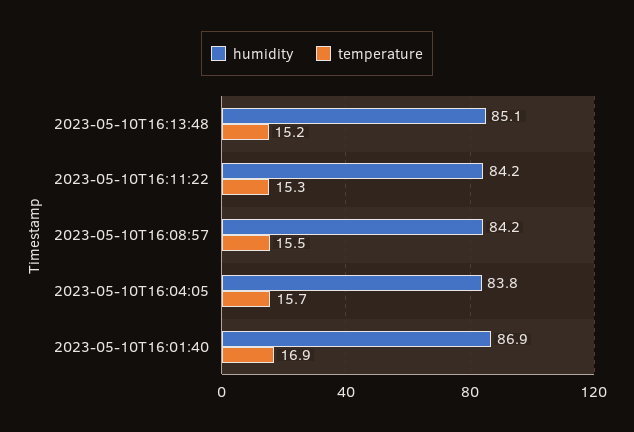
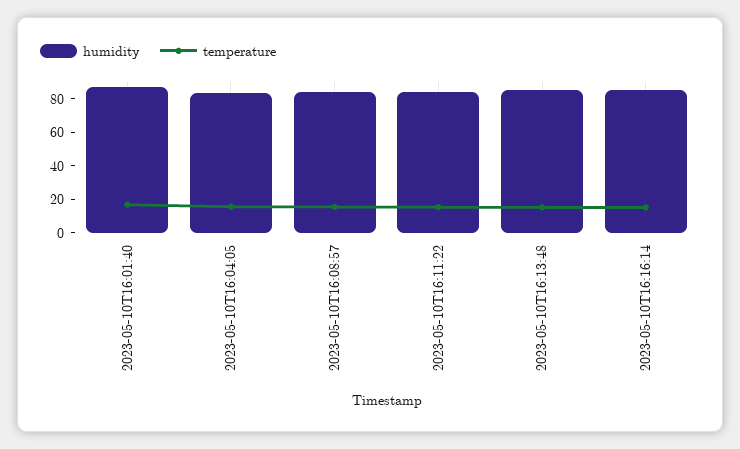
humidity, 2023-05-10T16:16:14: none -> 85
temperature, 2023-05-10T16:16:14: none -> 15

